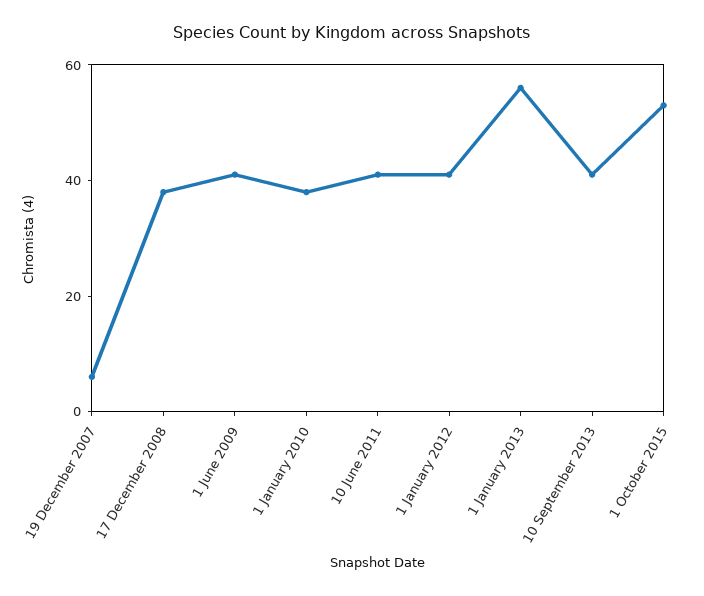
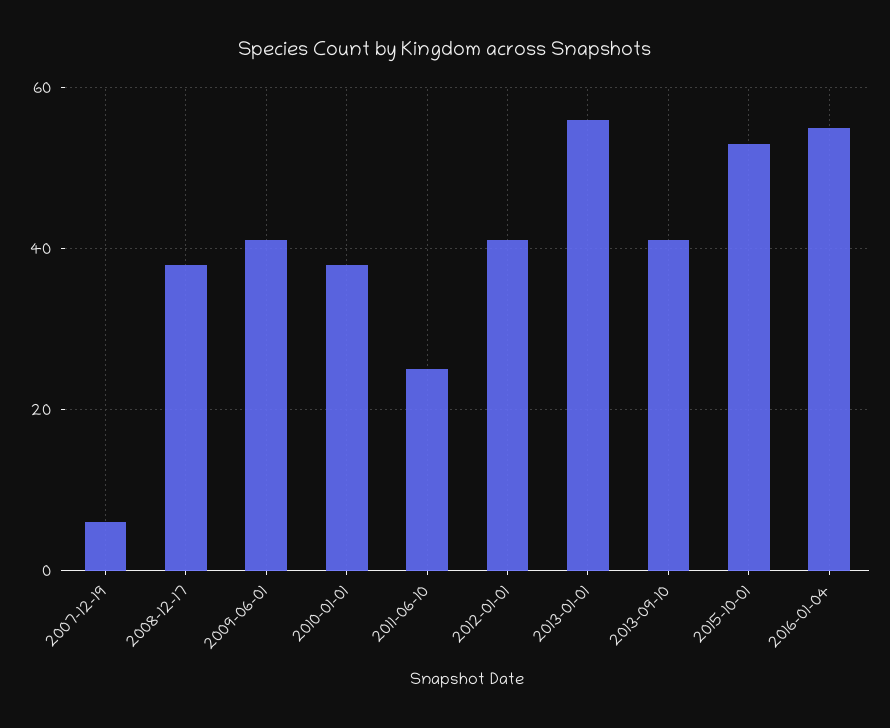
10 June 2011: 40 -> 25
2016-01-04: none -> 55

